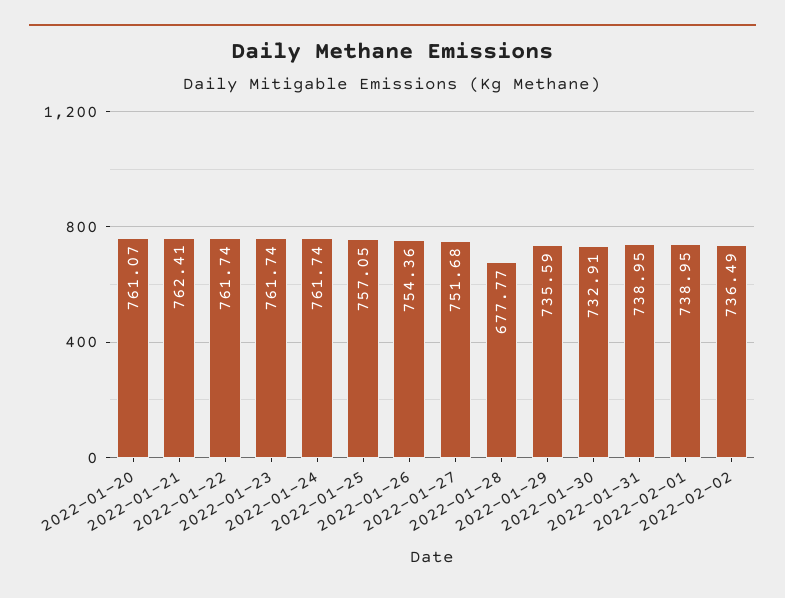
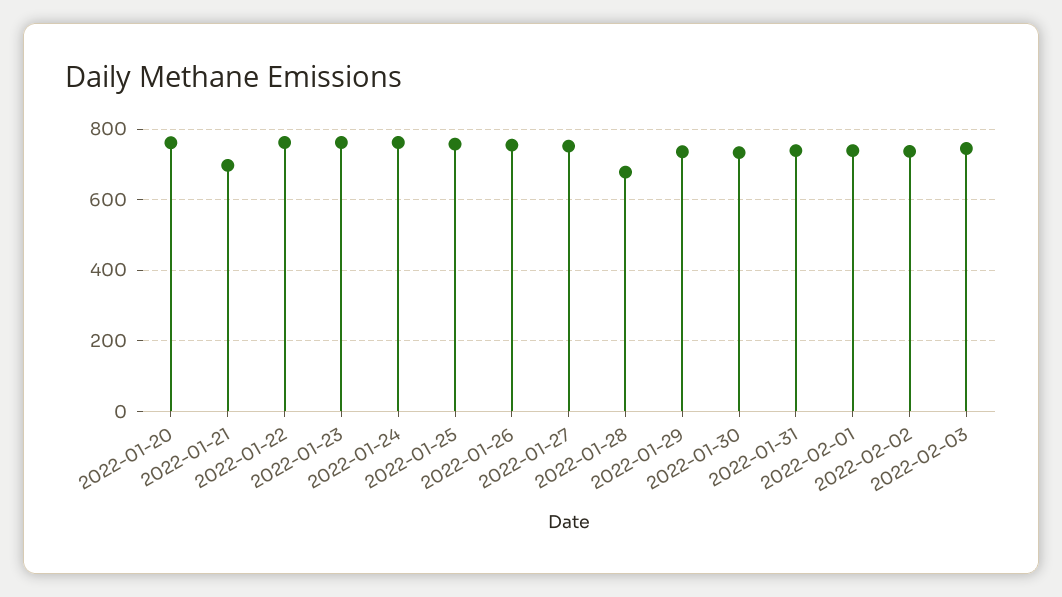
2022-01-21: 762.41 -> 700
2022-02-03: none -> 740

